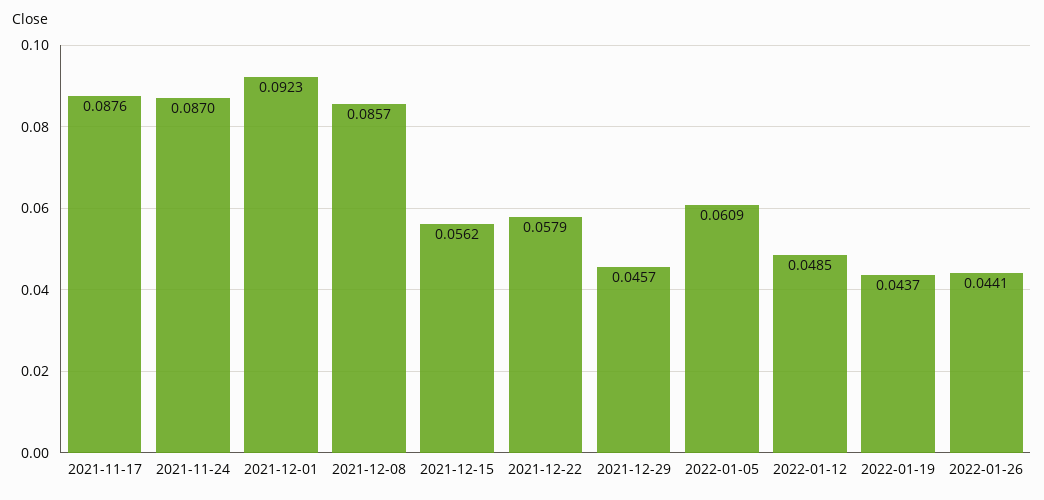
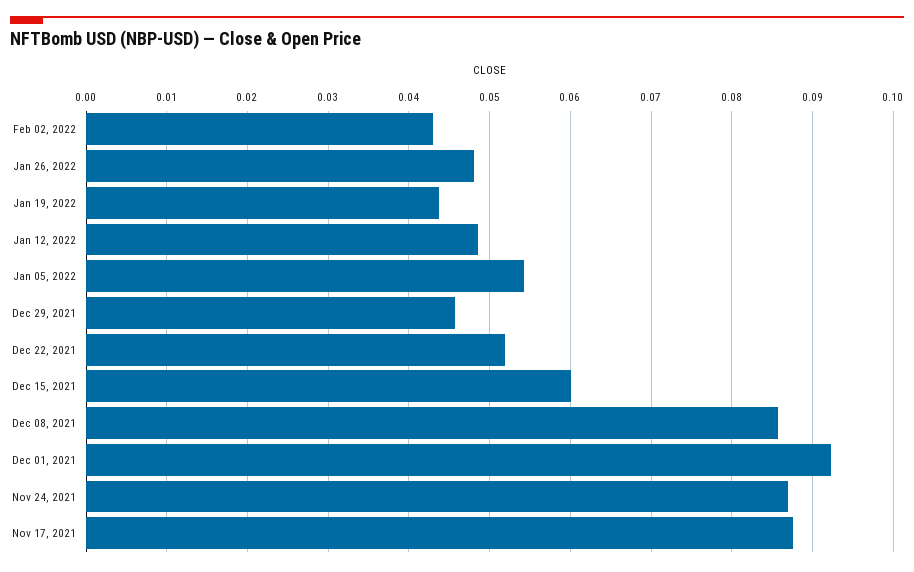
2021-12-15: 0.0562 -> 0.06
2021-12-22: 0.0579 -> 0.052
2022-01-05: 0.0609 -> 0.054
2022-01-26: 0.0441 -> 0.048
Feb 02, 2022: none -> 0.043

